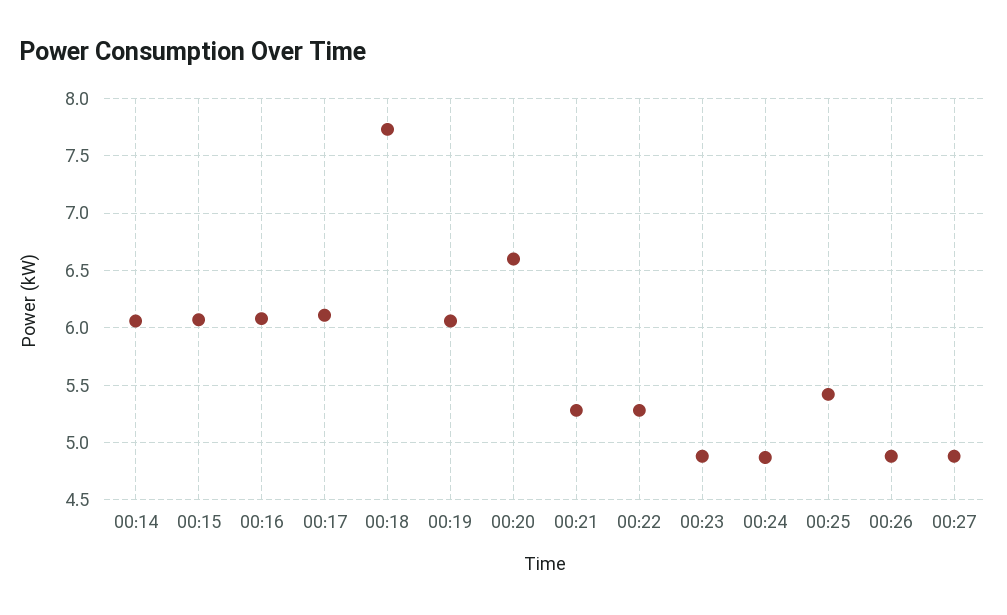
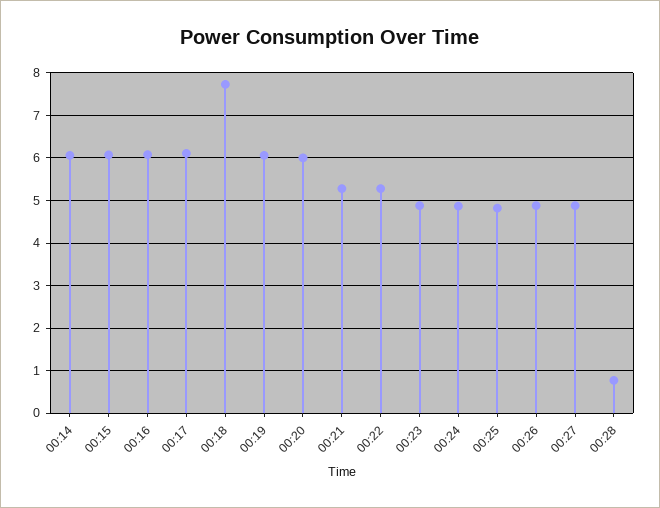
00:20: 6.6 -> 6
00:25: 5.4 -> 4.8
00:28: none -> 0.8

